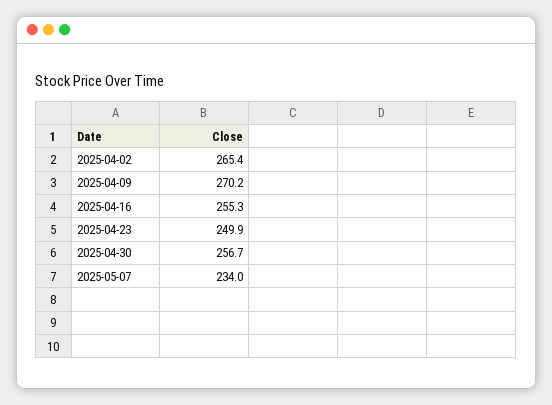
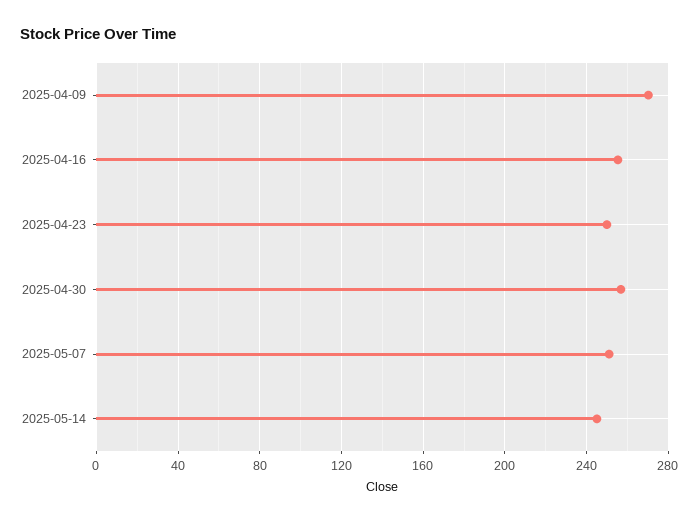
2025-04-02: 265.4 -> none
2025-05-07: 234 -> 250
2025-05-14: none -> 245

